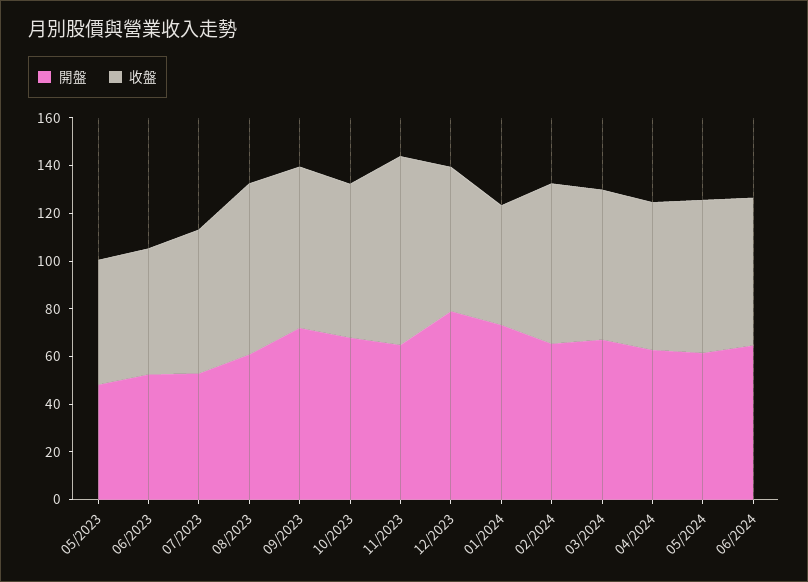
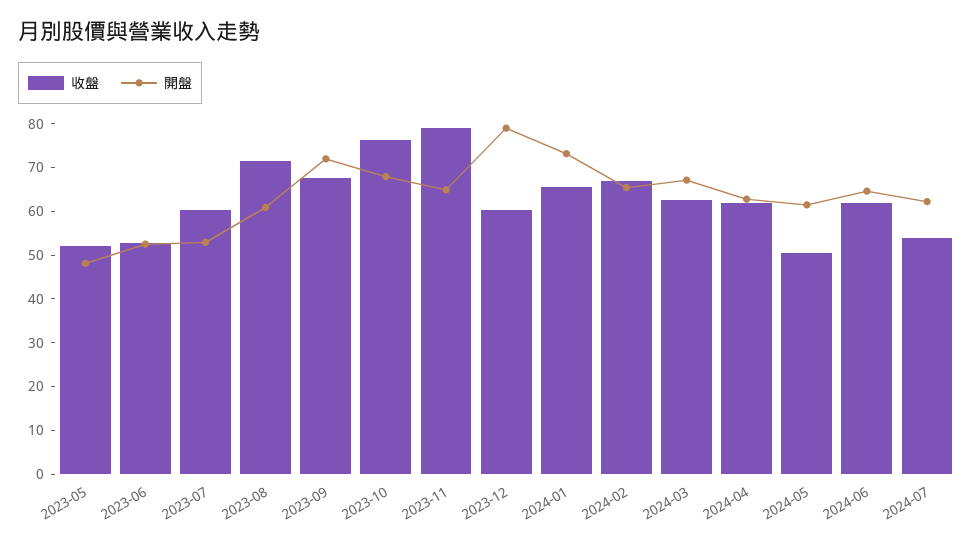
收盤, 10/2023: 65 -> 76
收盤, 01/2024: 50 -> 66
收盤, 05/2024: 65 -> 50
收盤, 2024-07: none -> 54
開盤, 2024-07: none -> 62

